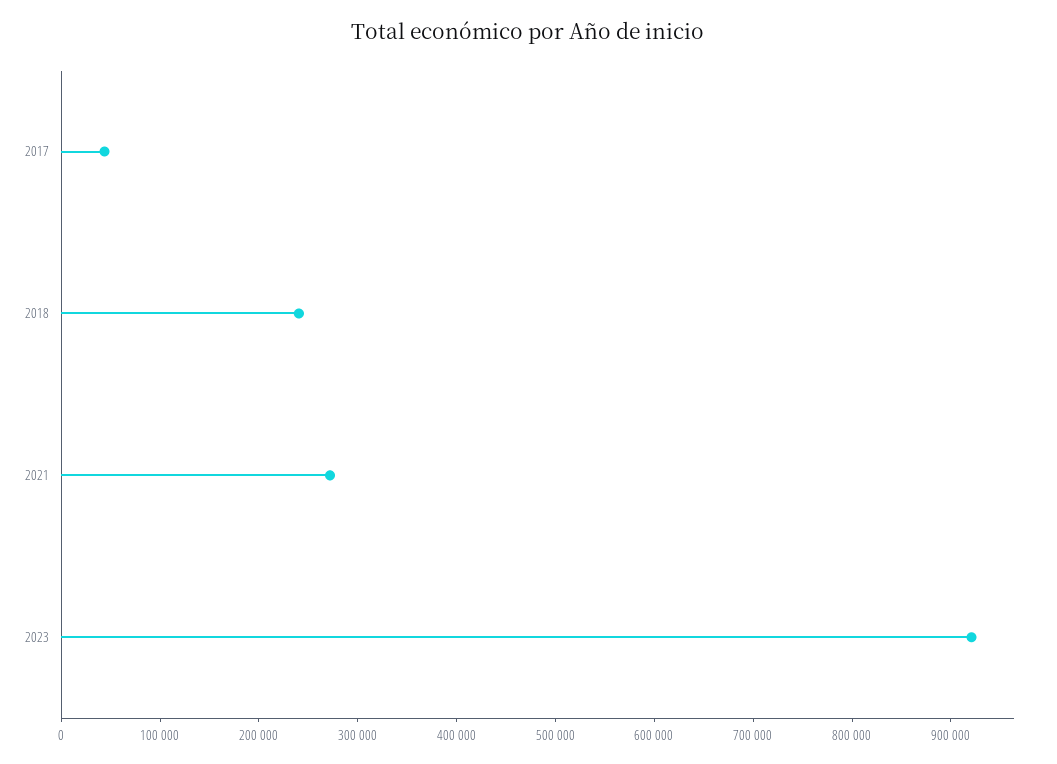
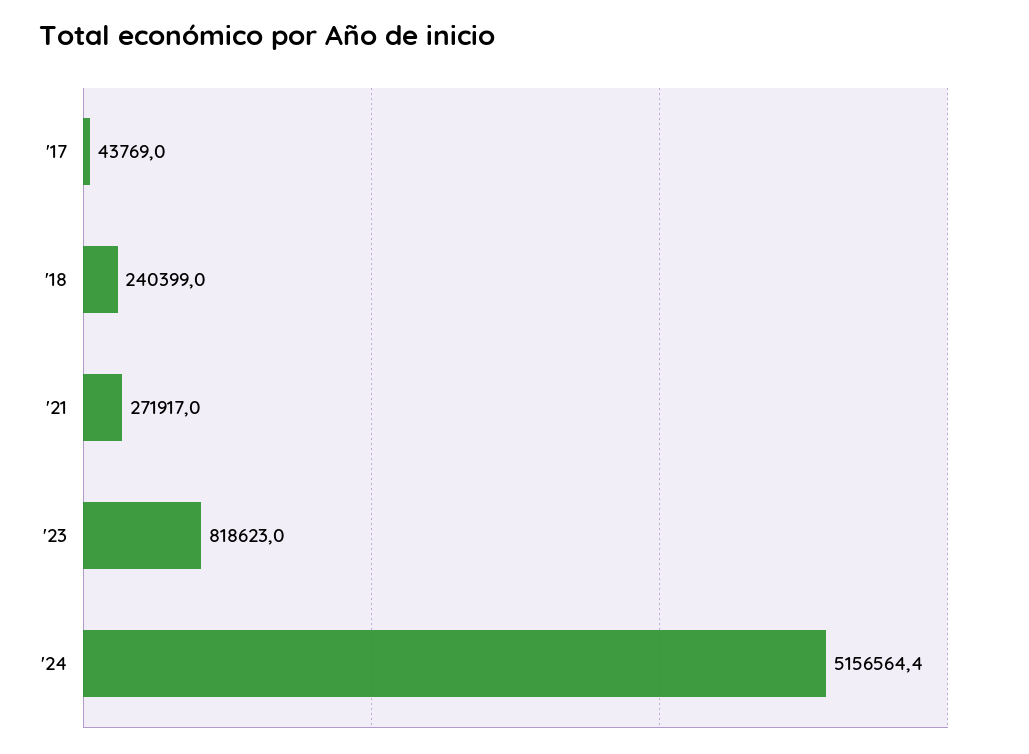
2023: 920000 -> 818623
'24: none -> 5156564.4

